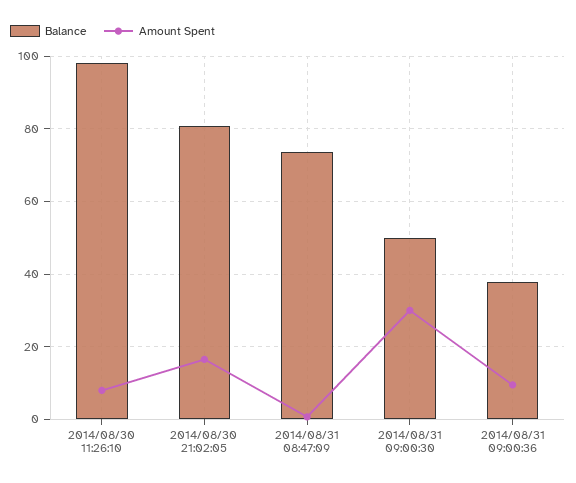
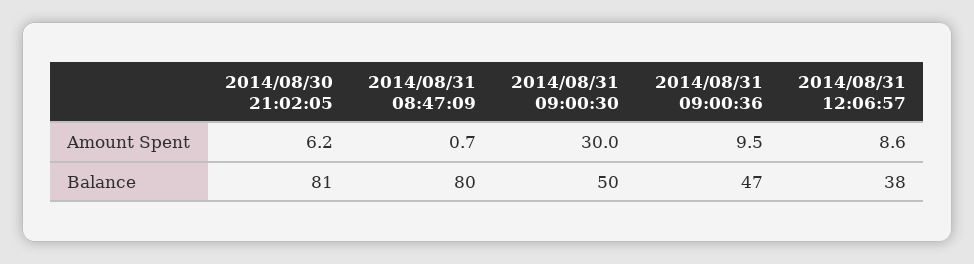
Balance, 2014/08/30 11:26:10: 98 -> none
Amount Spent, 2014/08/30 11:26:10: 8 -> none
Amount Spent, 2014/08/30 21:02:05: 16 -> 6.2
Balance, 2014/08/31 08:47:09: 74 -> 80
Balance, 2014/08/31 09:00:36: 38 -> 47
Amount Spent, 2014/08/31 12:06:57: none -> 8.6
Balance, 2014/08/31 12:06:57: none -> 38

